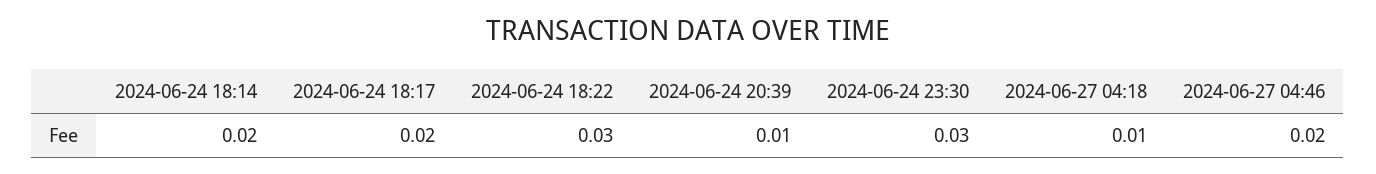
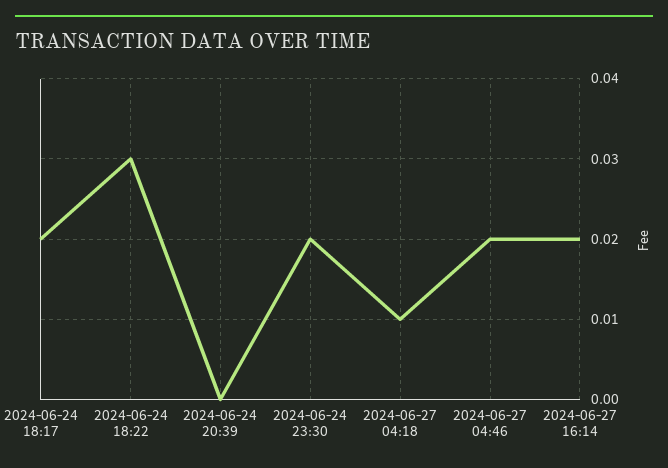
2024-06-24 18:14: 0.02 -> none
2024-06-24 20:39: 0.01 -> 0
2024-06-24 23:30: 0.03 -> 0.02
2024-06-27 16:14: none -> 0.02

